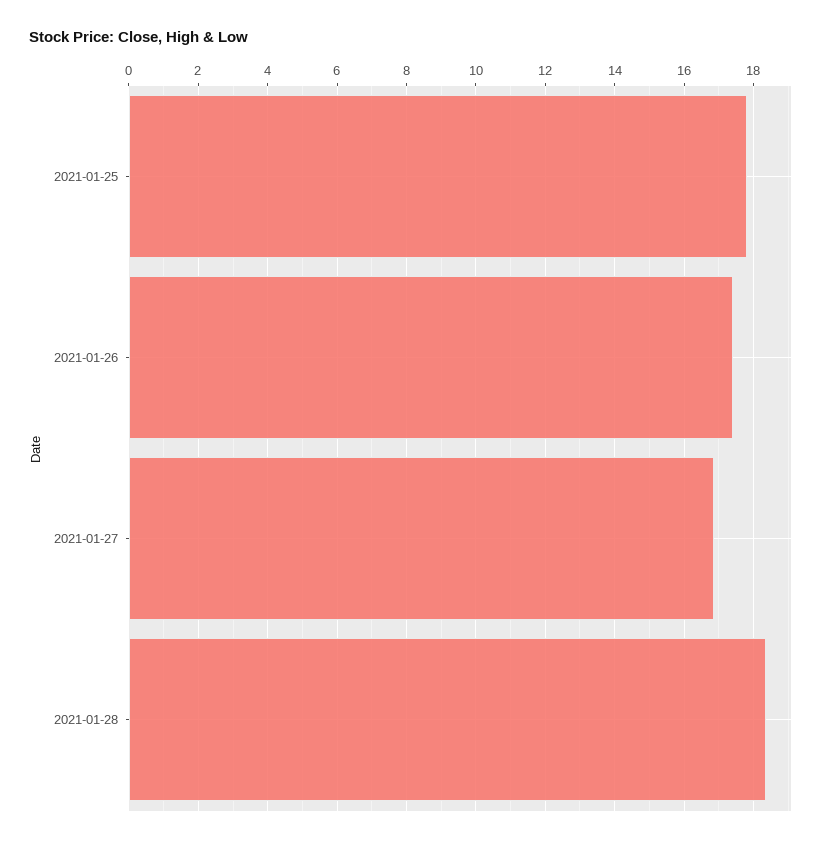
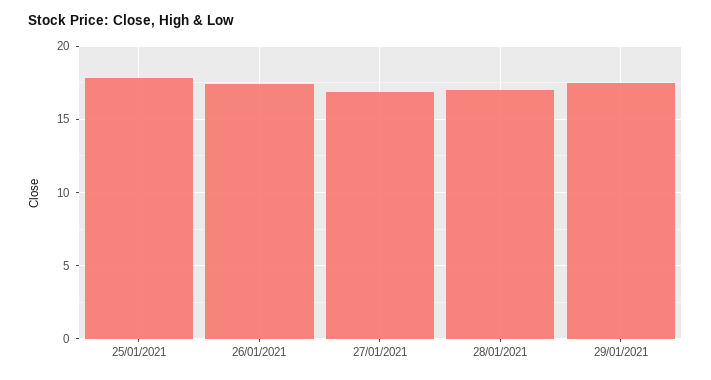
2021-01-28: 18.4 -> 17
29/01/2021: none -> 17.5

